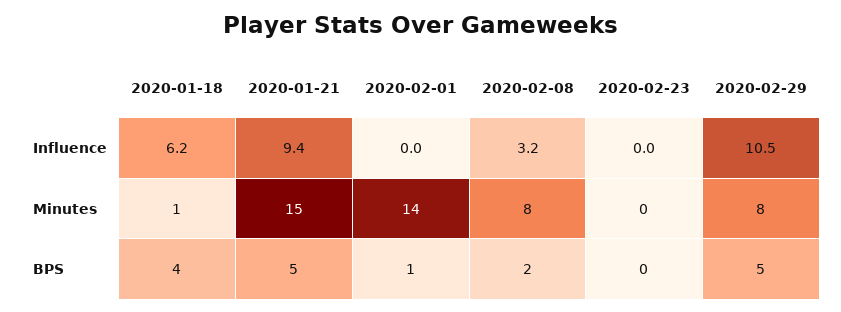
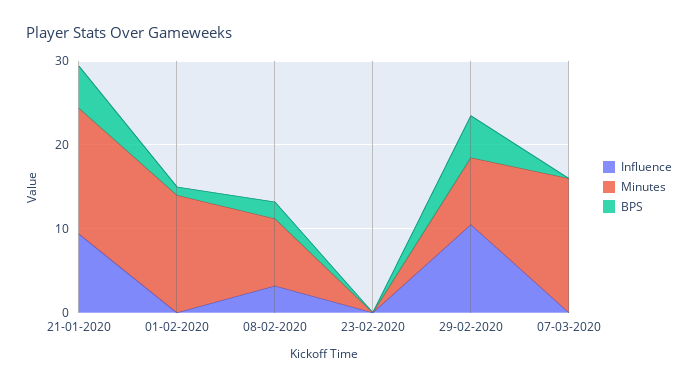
Influence, 2020-01-18: 6.2 -> none
Minutes, 2020-01-18: 1 -> none
BPS, 2020-01-18: 4 -> none
Influence, 07-03-2020: none -> 0
Minutes, 07-03-2020: none -> 16
BPS, 07-03-2020: none -> 0

